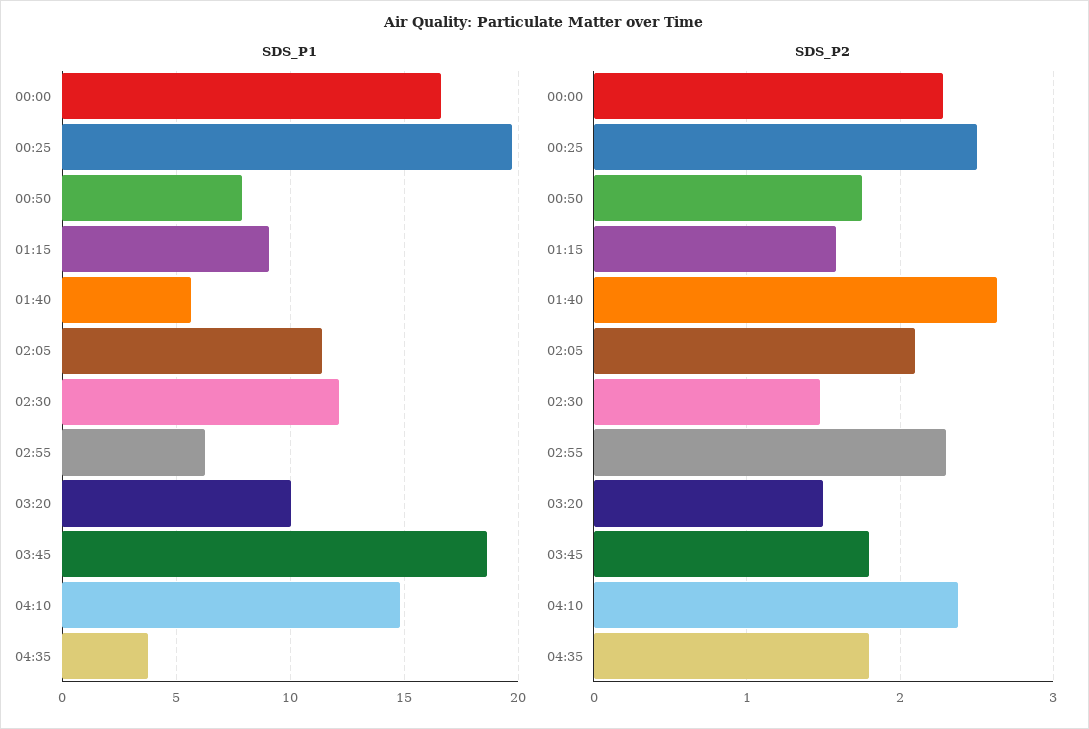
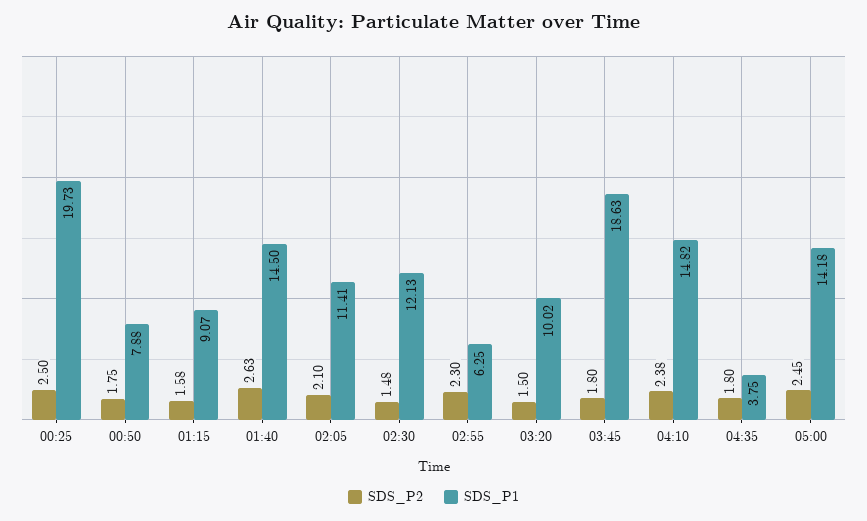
SDS_P1, 00:00: 16.5 -> none
SDS_P1, 01:40: 5.5 -> 14.5
SDS_P2, 00:00: 2.3 -> none
SDS_P2, 05:00: none -> 2.45
SDS_P1, 05:00: none -> 14.18

